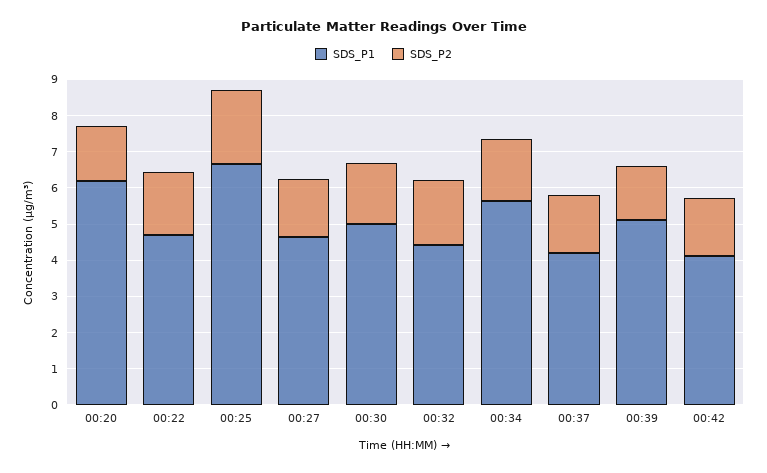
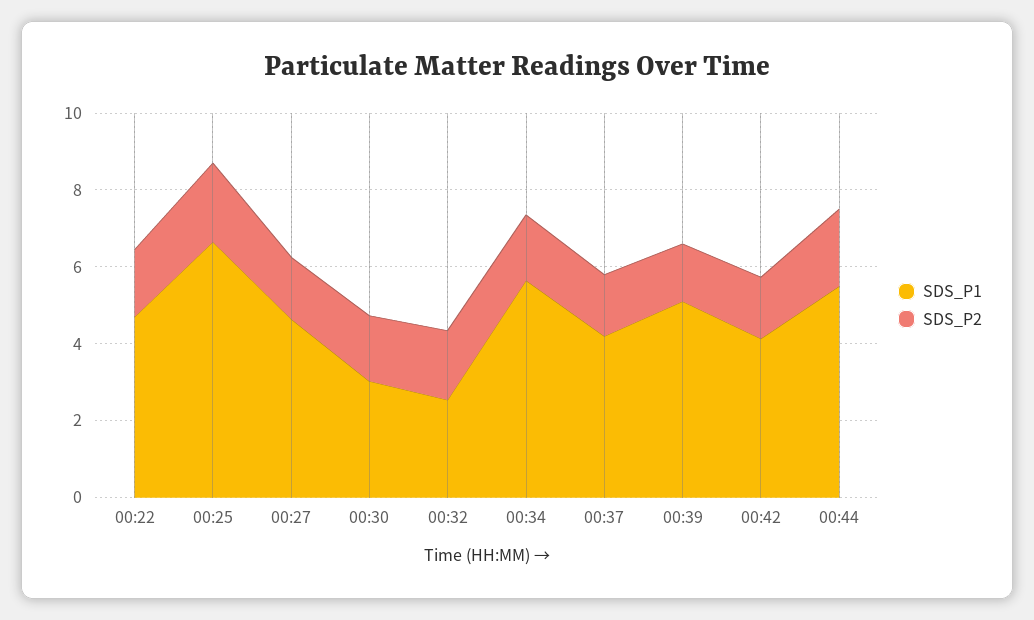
SDS_P1, 00:20: 6.25 -> none
SDS_P2, 00:20: 1.5 -> none
SDS_P1, 00:30: 5 -> 3
SDS_P1, 00:32: 4.5 -> 2.5
SDS_P1, 00:44: none -> 5.5
SDS_P2, 00:44: none -> 2

